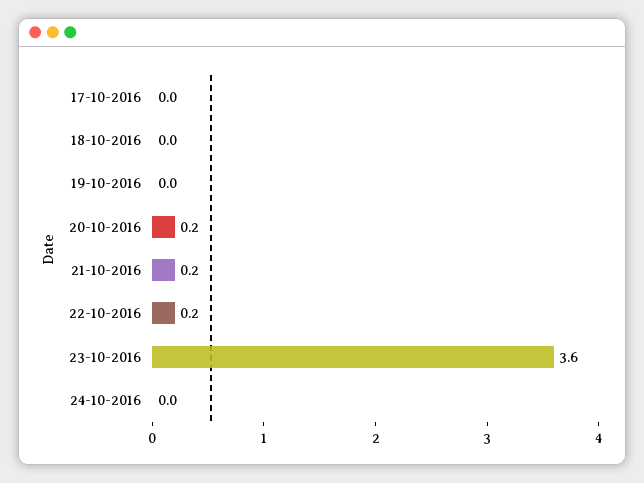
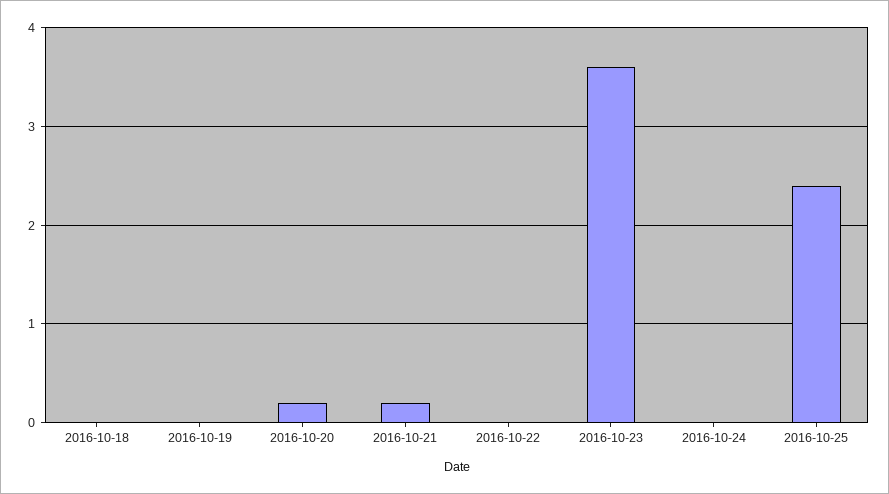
17-10-2016: 0 -> none
22-10-2016: 0.2 -> 0
2016-10-25: none -> 2.4

